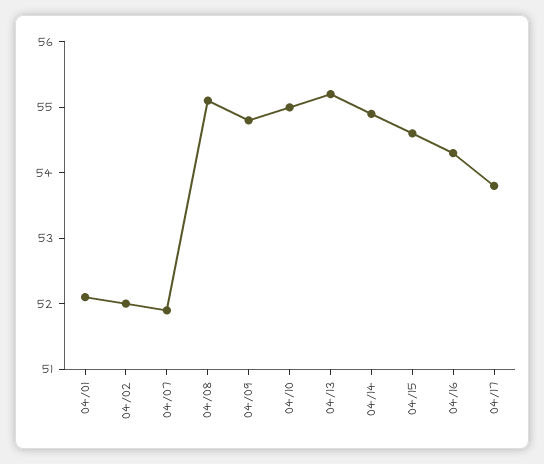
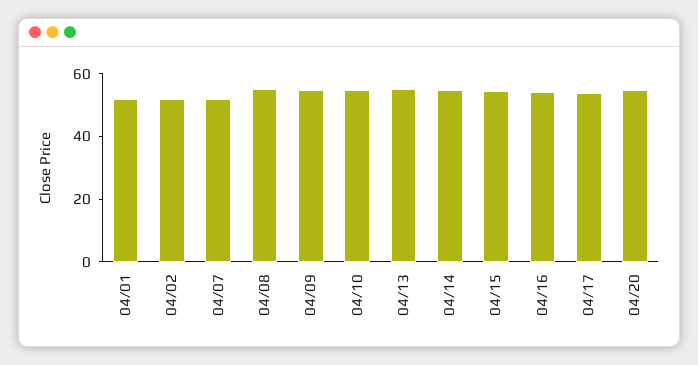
04/20: none -> 55

